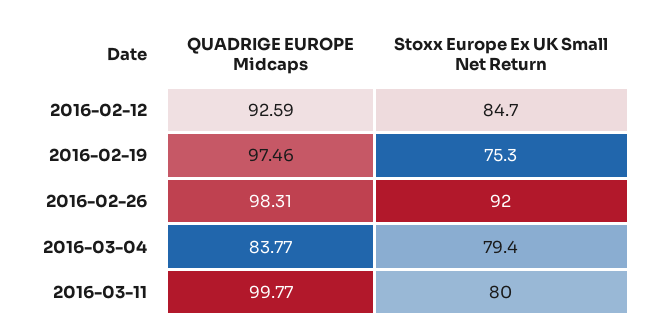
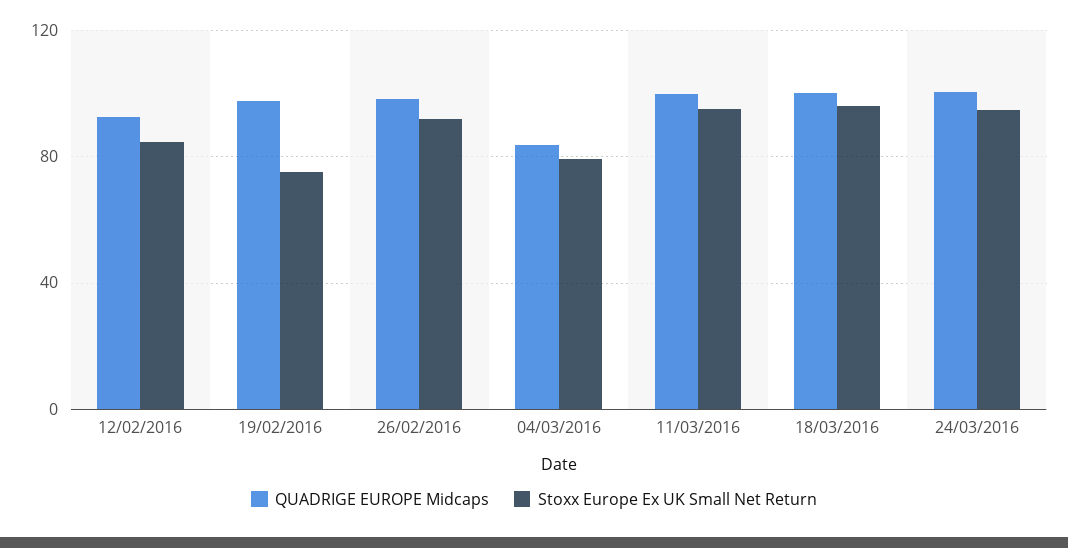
Stoxx Europe Ex UK Small Net Return, 2016-03-11: 80 -> 95
QUADRIGE EUROPE Midcaps, 18/03/2016: none -> 100
Stoxx Europe Ex UK Small Net Return, 18/03/2016: none -> 95
QUADRIGE EUROPE Midcaps, 24/03/2016: none -> 100
Stoxx Europe Ex UK Small Net Return, 24/03/2016: none -> 95

